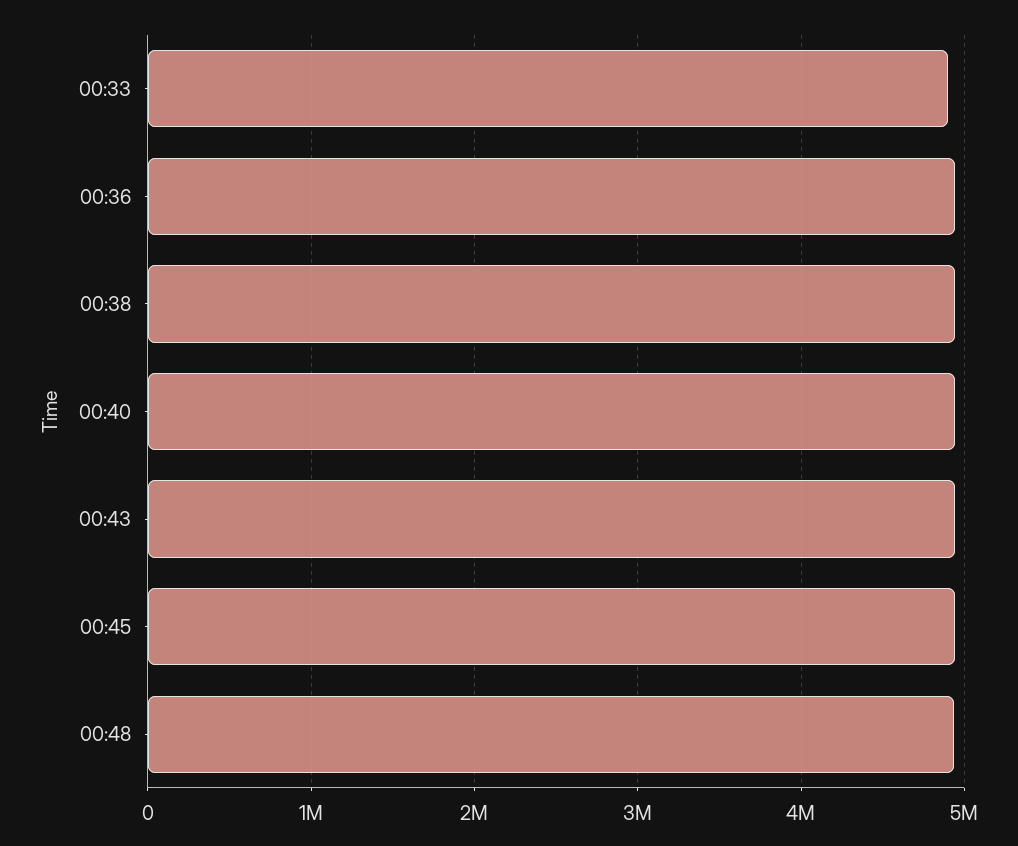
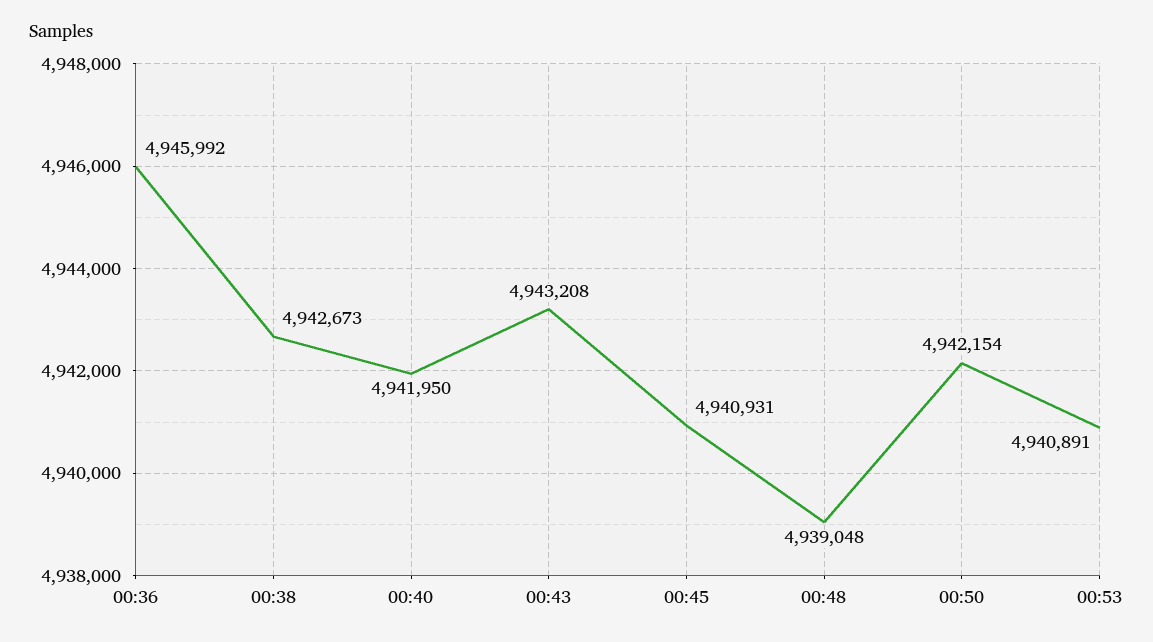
00:33: 4900000 -> none
00:50: none -> 4942154
00:53: none -> 4940891

